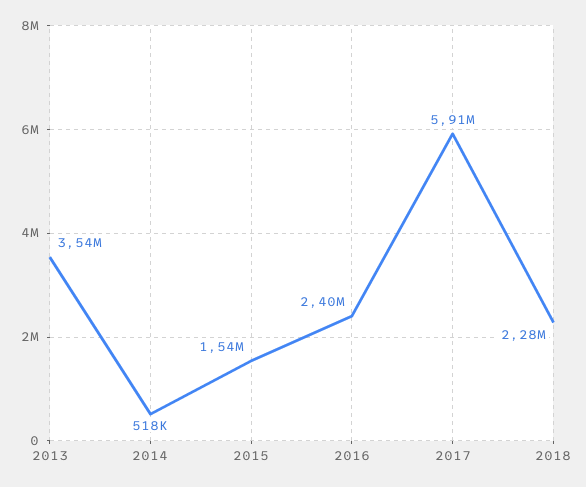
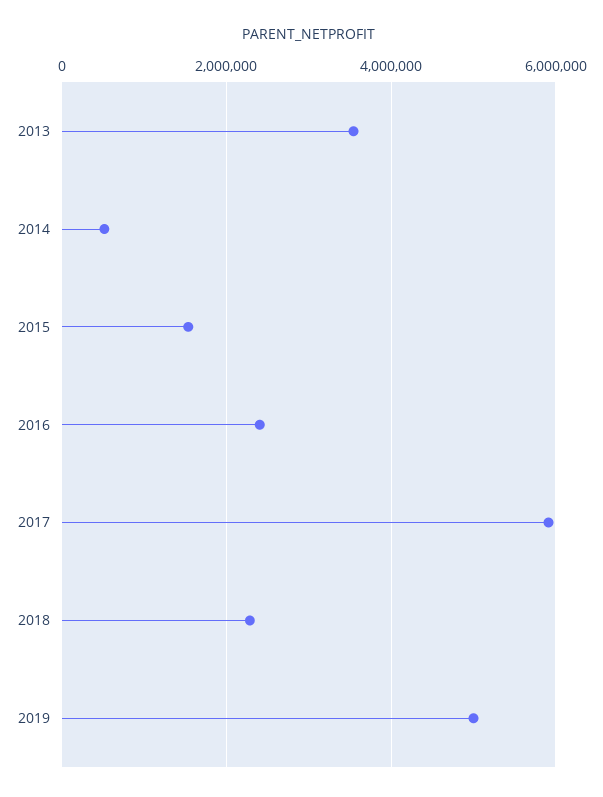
2019: none -> 5000000

